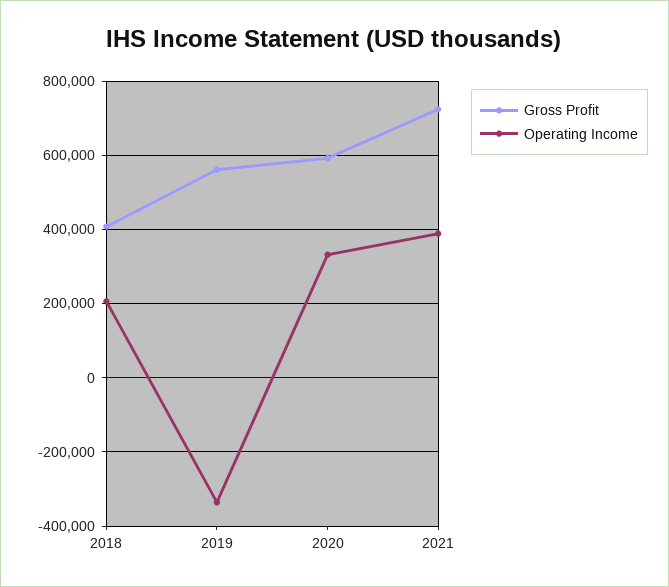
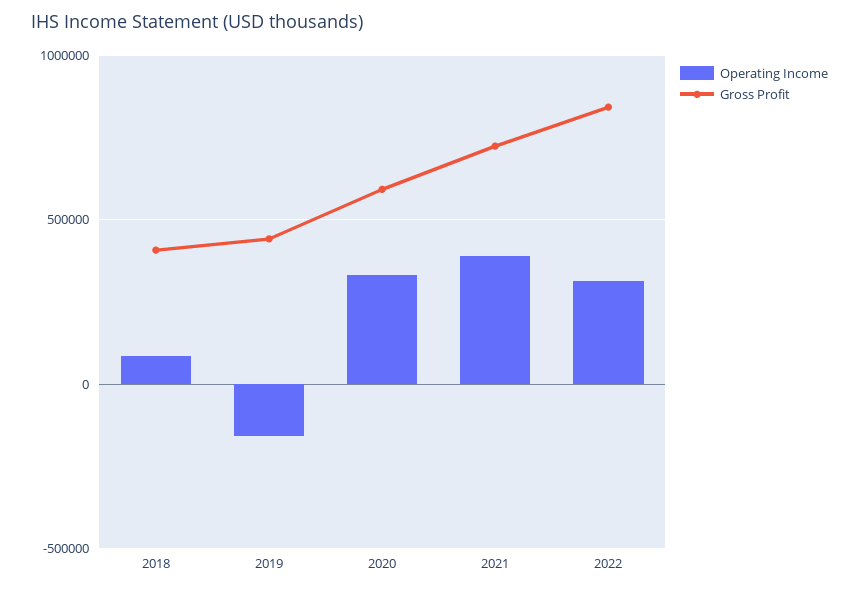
Operating Income, 2018: 200000 -> 100000
Gross Profit, 2019: 560000 -> 450000
Operating Income, 2019: -340000 -> -150000
Operating Income, 2022: none -> 300000
Gross Profit, 2022: none -> 850000

